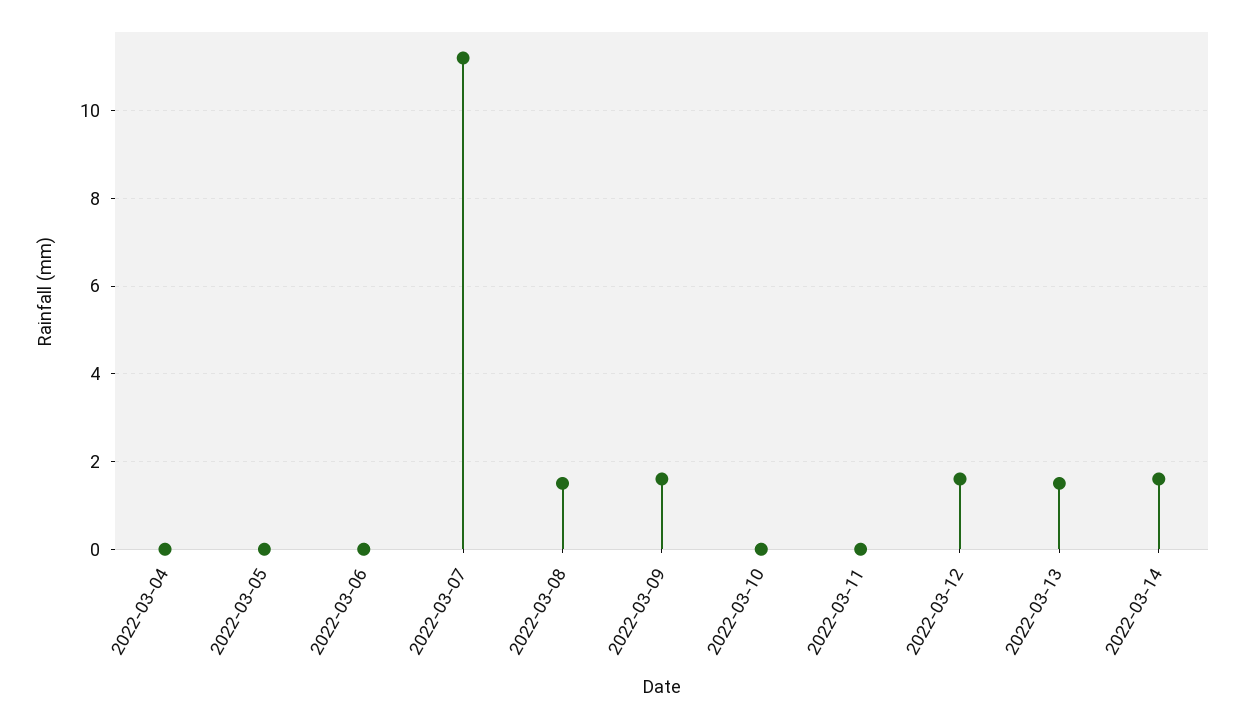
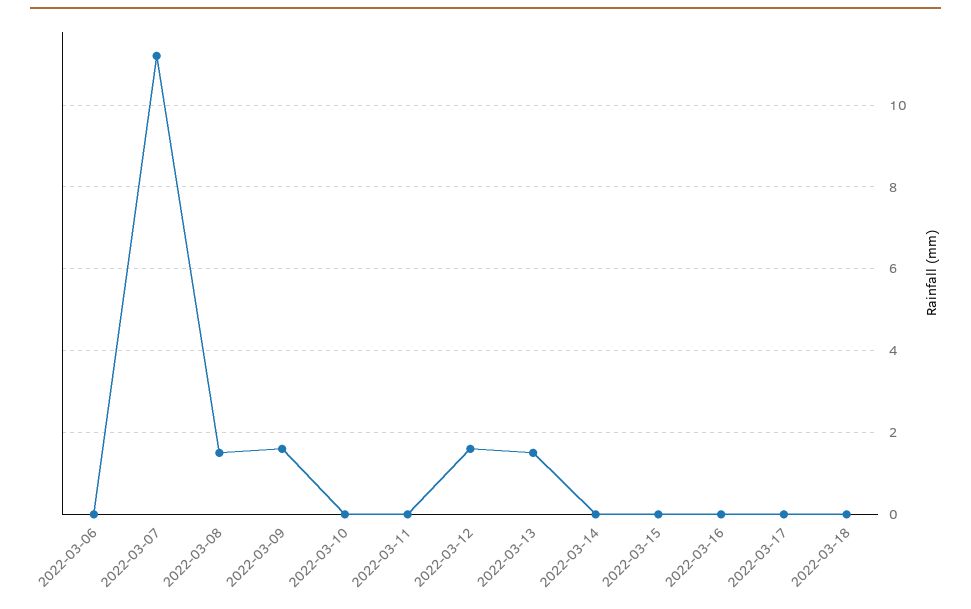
2022-03-04: 0 -> none
2022-03-05: 0 -> none
2022-03-14: 1.5 -> 0
2022-03-15: none -> 0
2022-03-16: none -> 0
2022-03-17: none -> 0
2022-03-18: none -> 0

